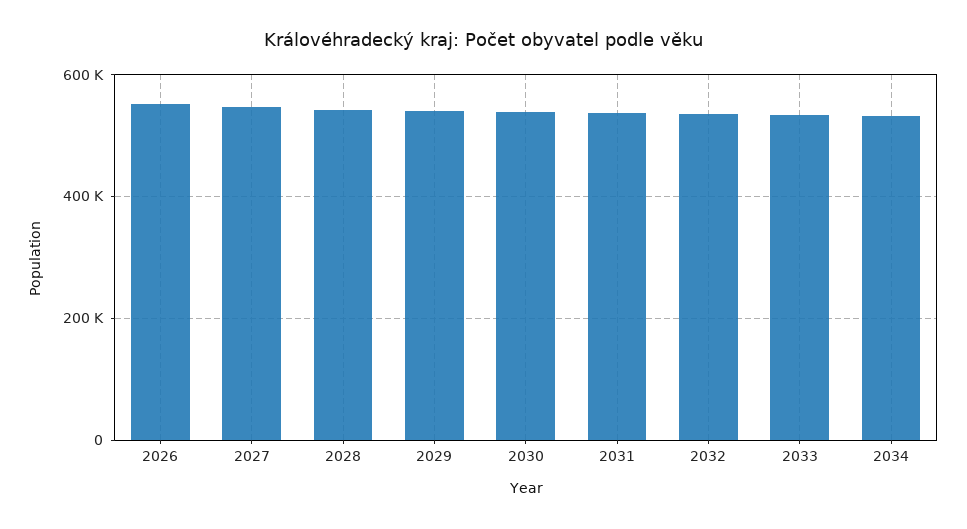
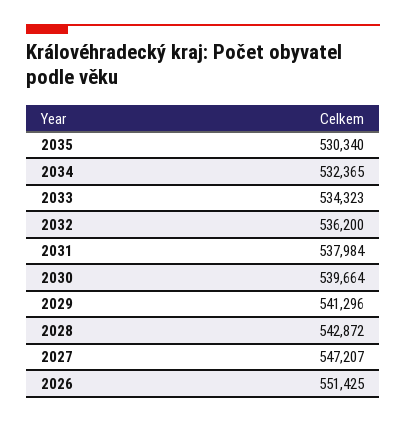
2035: none -> 530340

